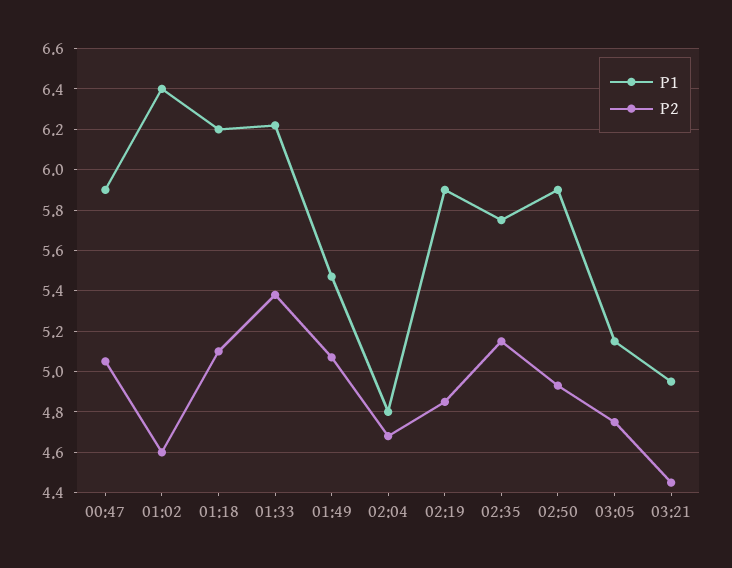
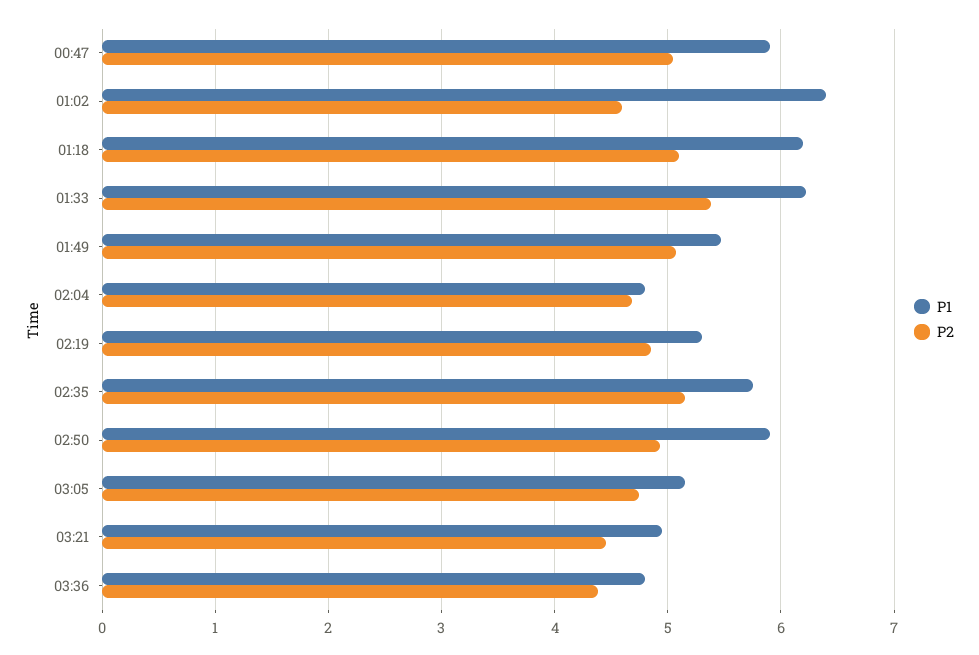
P1, 02:19: 5.9 -> 5.3
P1, 03:36: none -> 4.8
P2, 03:36: none -> 4.4

